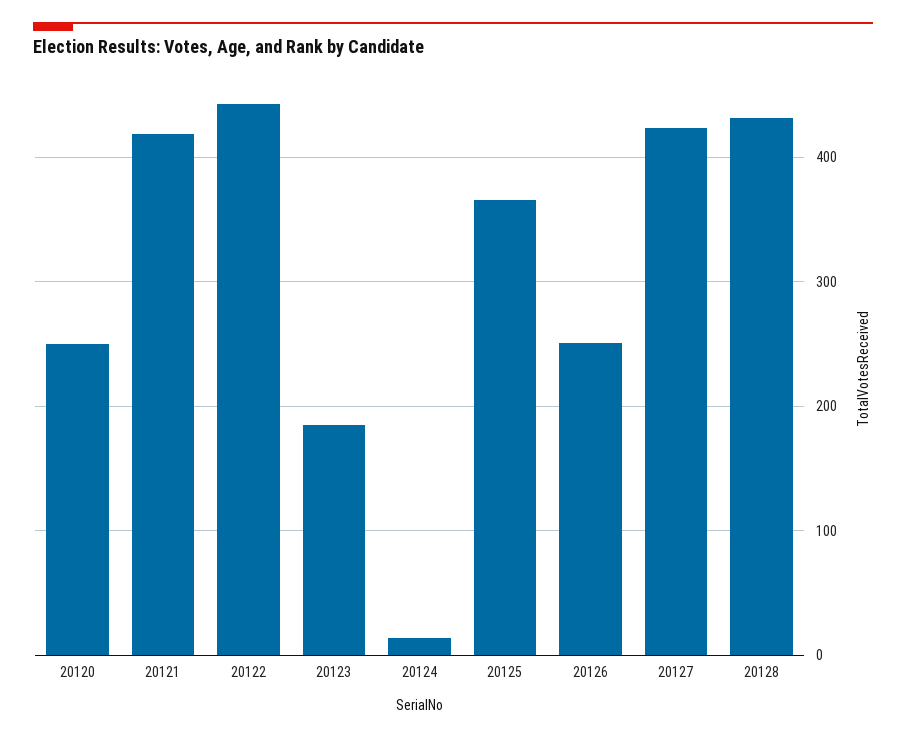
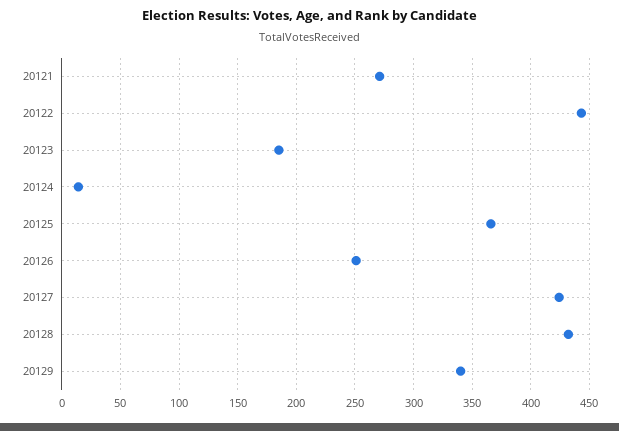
20120: 250 -> none
20121: 420 -> 270
20129: none -> 340

